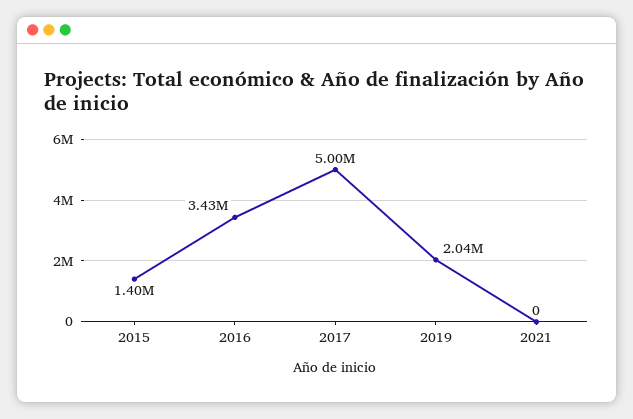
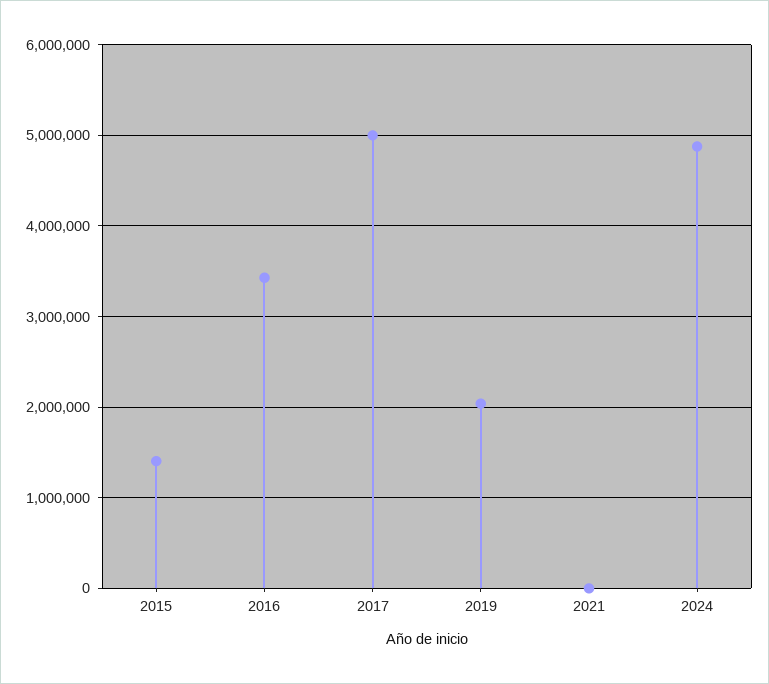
2024: none -> 4900000

